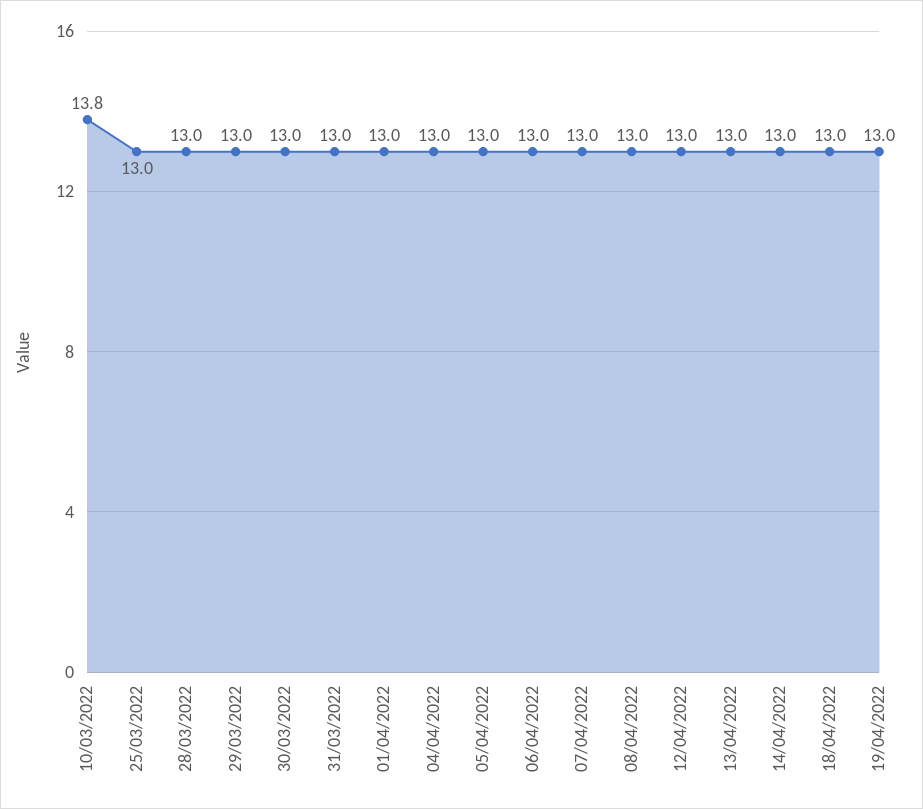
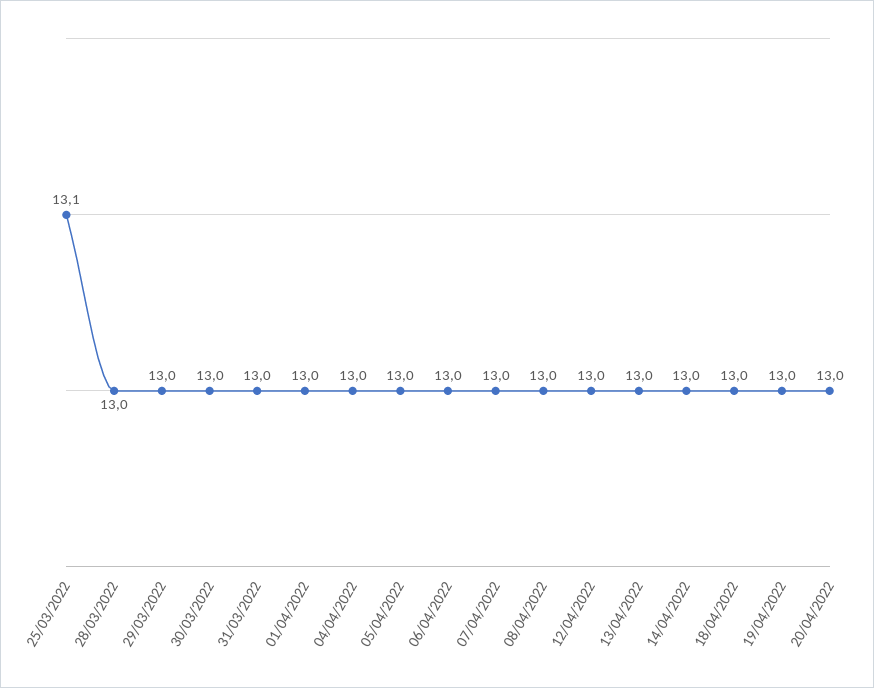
10/03/2022: 13.8 -> none
25/03/2022: 13 -> 13.1
20/04/2022: none -> 13

